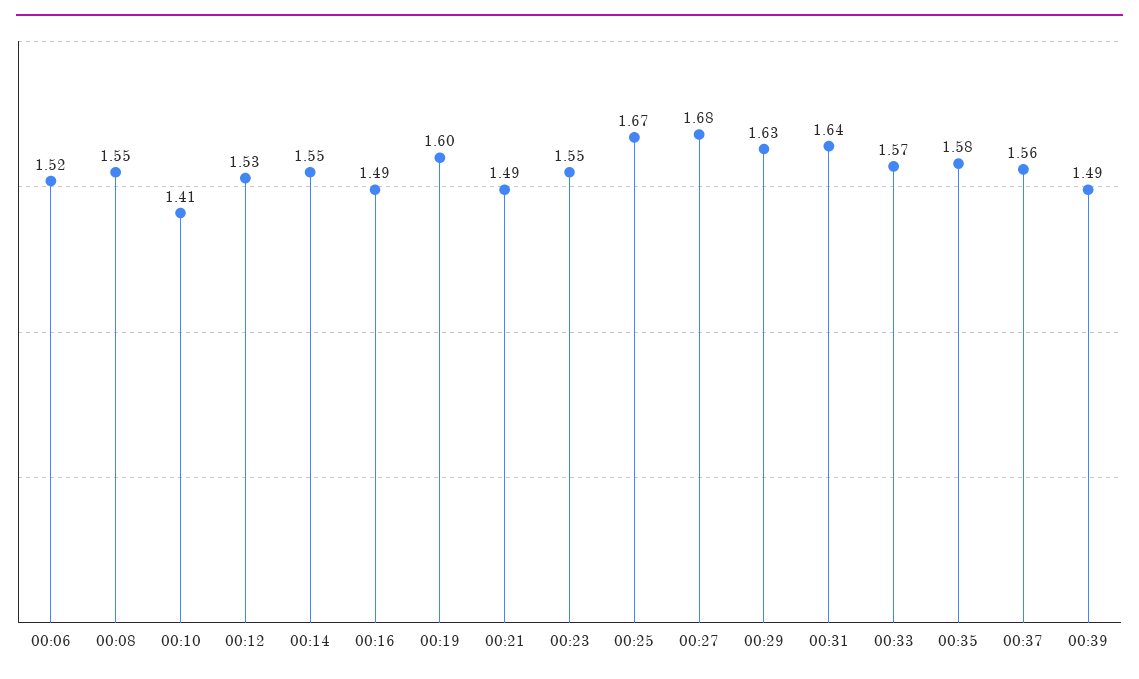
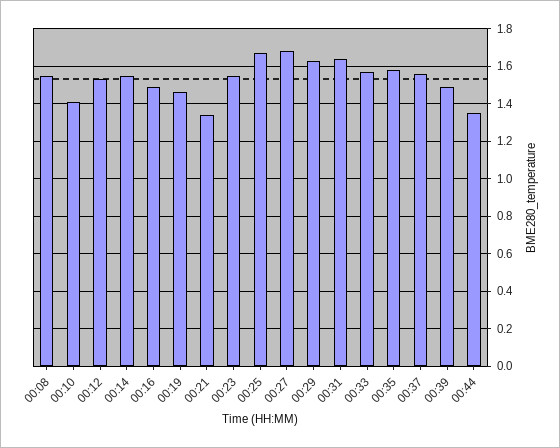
00:06: 1.52 -> none
00:19: 1.6 -> 1.45
00:21: 1.49 -> 1.35
00:44: none -> 1.35

